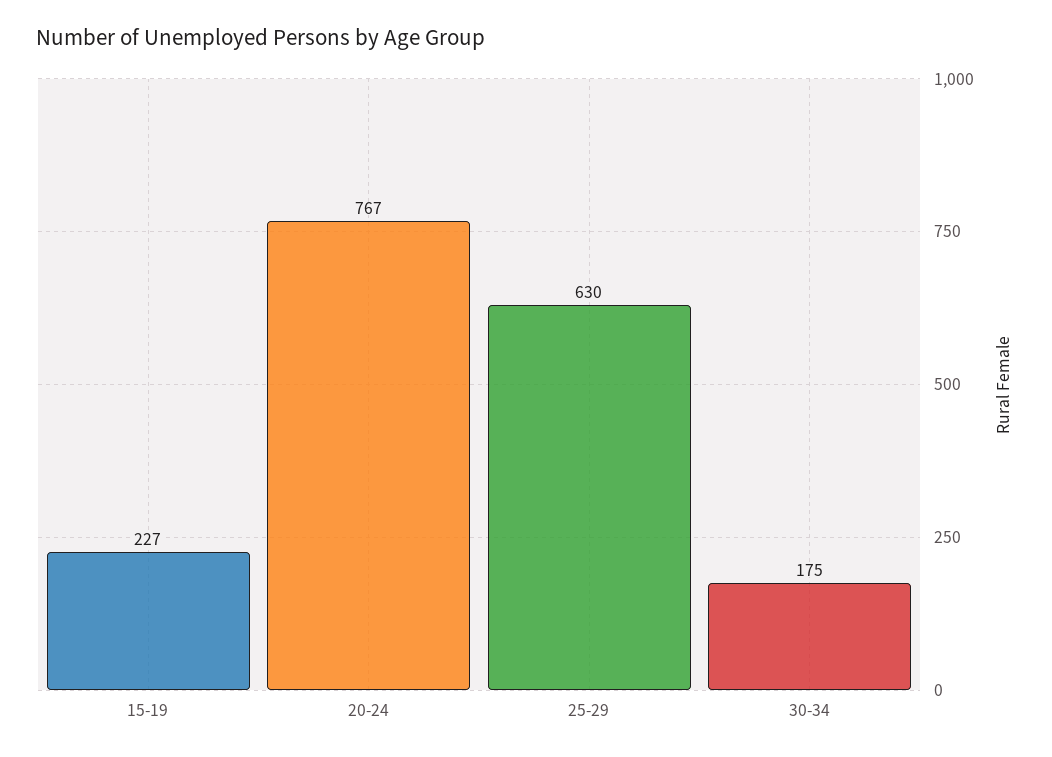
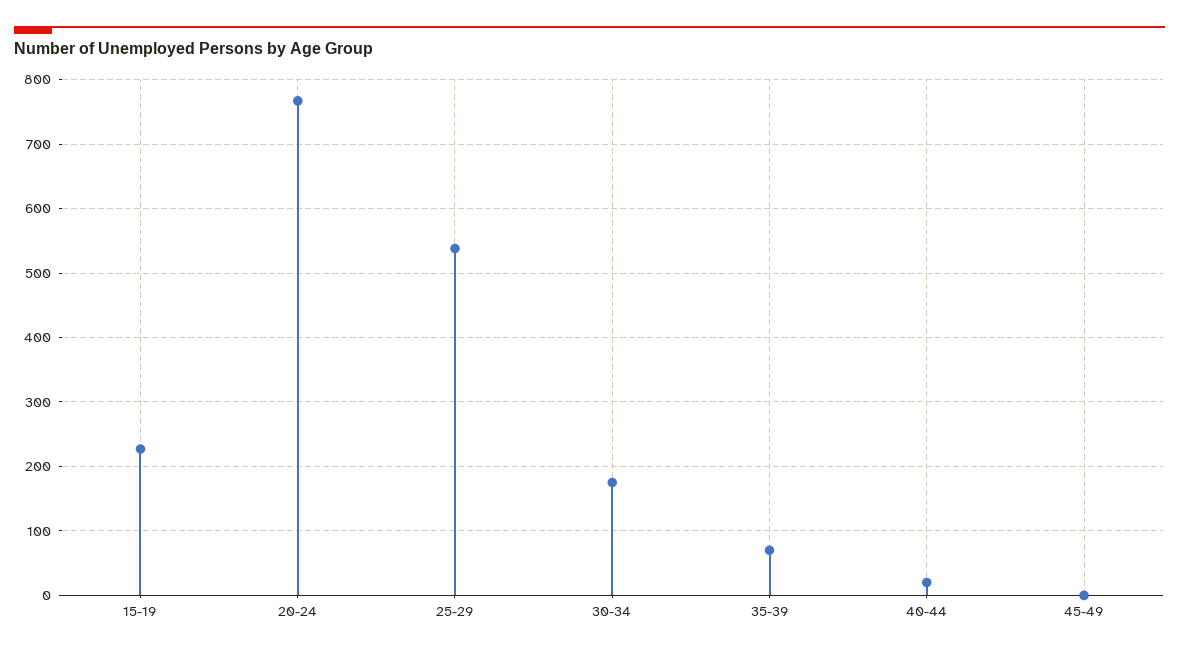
25-29: 630 -> 540
35-39: none -> 70
40-44: none -> 20
45-49: none -> 0

